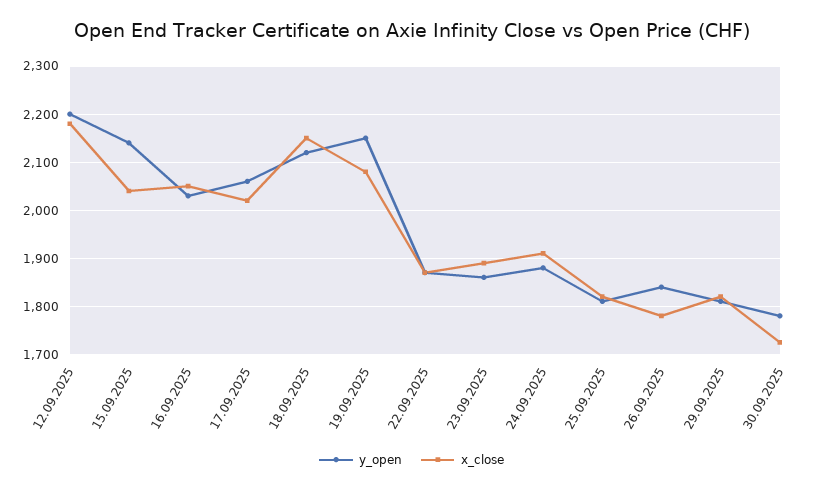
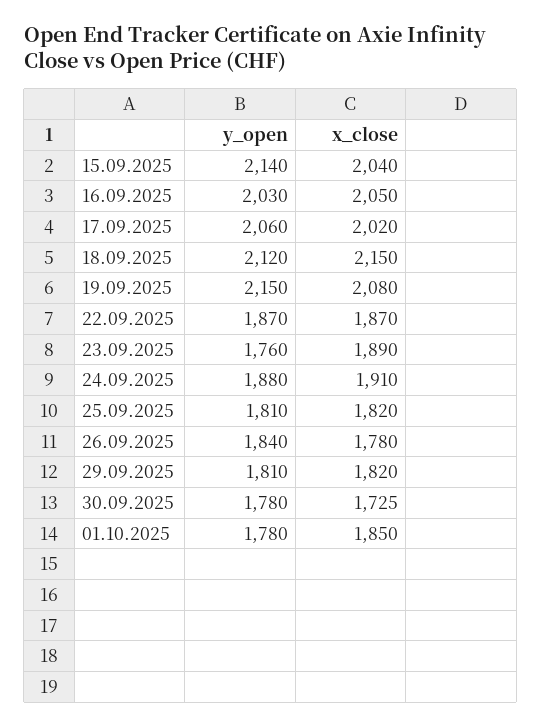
y_open, 12.09.2025: 2200 -> none
x_close, 12.09.2025: 2180 -> none
y_open, 23.09.2025: 1860 -> 1760
y_open, 01.10.2025: none -> 1780
x_close, 01.10.2025: none -> 1850

